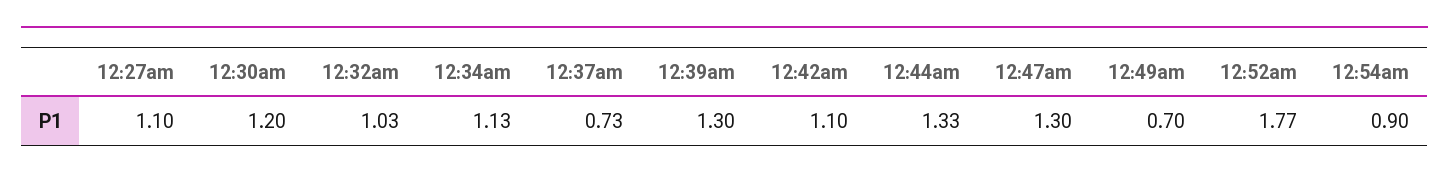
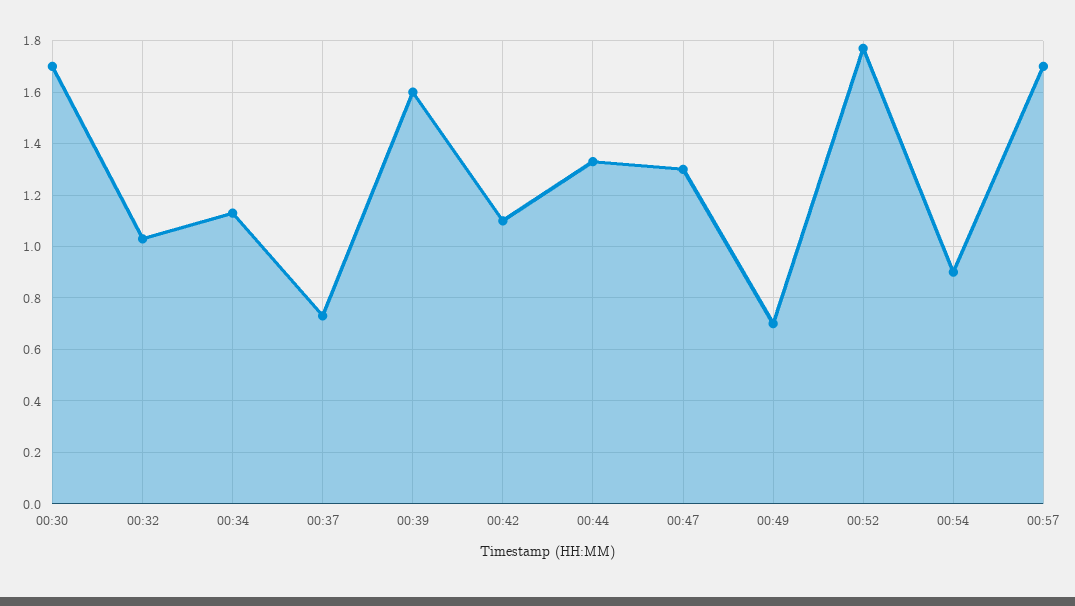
12:27am: 1.1 -> none
12:30am: 1.2 -> 1.7
12:39am: 1.3 -> 1.6
00:57: none -> 1.7

